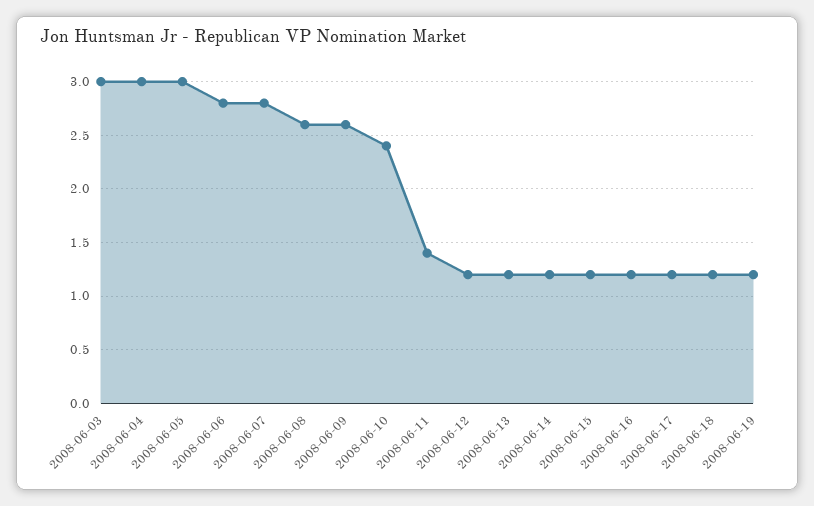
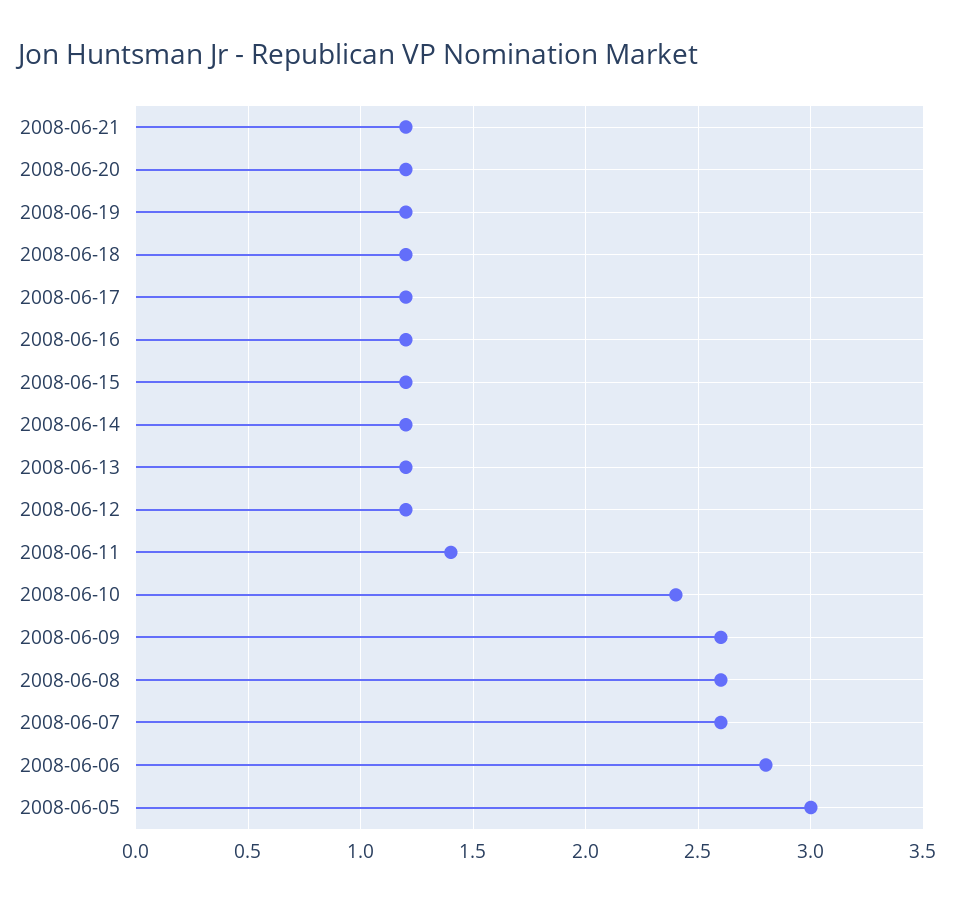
2008-06-03: 3 -> none
2008-06-04: 3 -> none
2008-06-07: 2.8 -> 2.6
2008-06-21: none -> 1.2
2008-06-20: none -> 1.2

